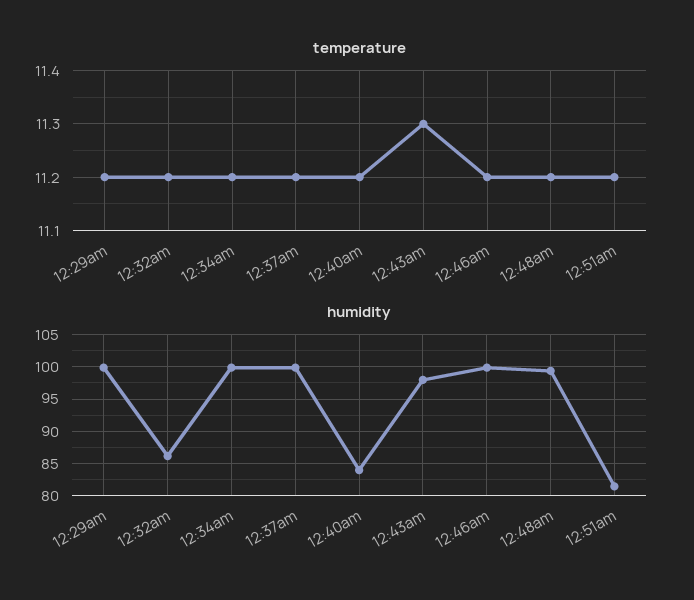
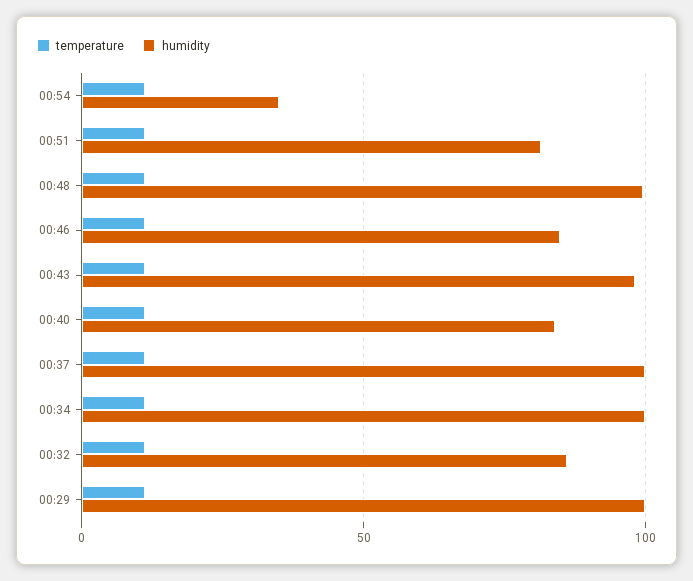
humidity, 12:46am: 100 -> 85
temperature, 00:54: none -> 10
humidity, 00:54: none -> 35

